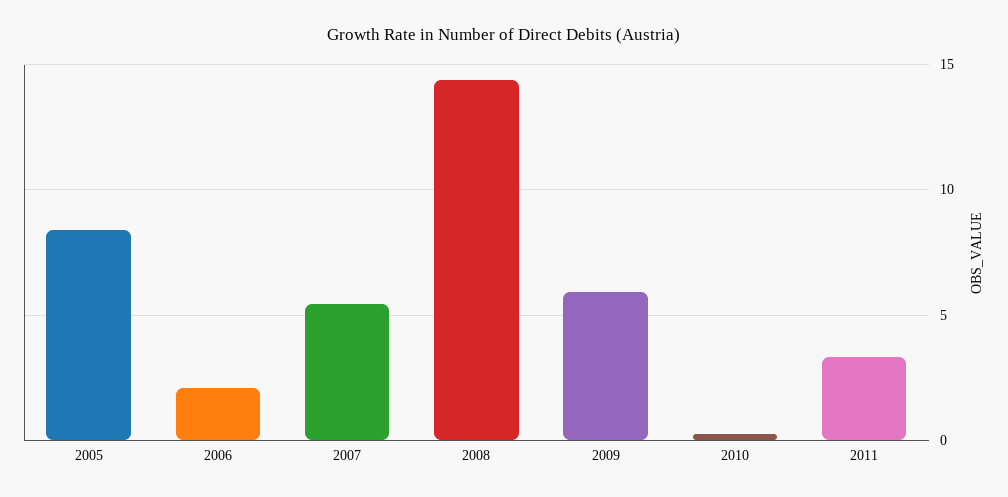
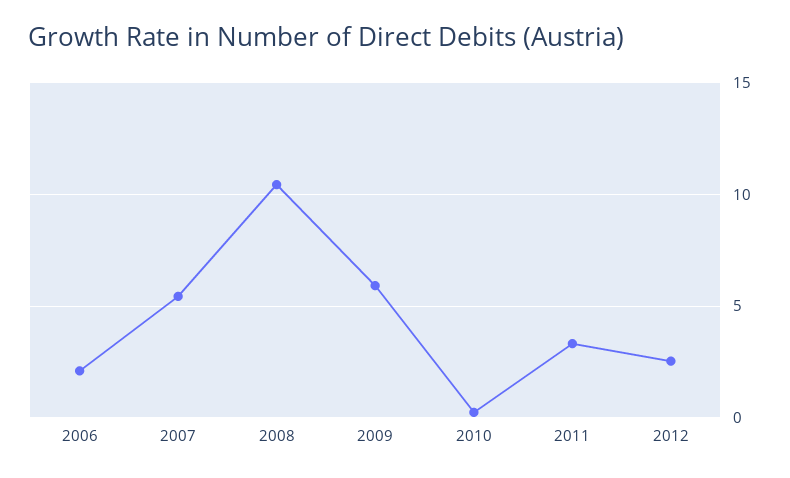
2005: 8.5 -> none
2008: 14.5 -> 10.5
2012: none -> 2.5

